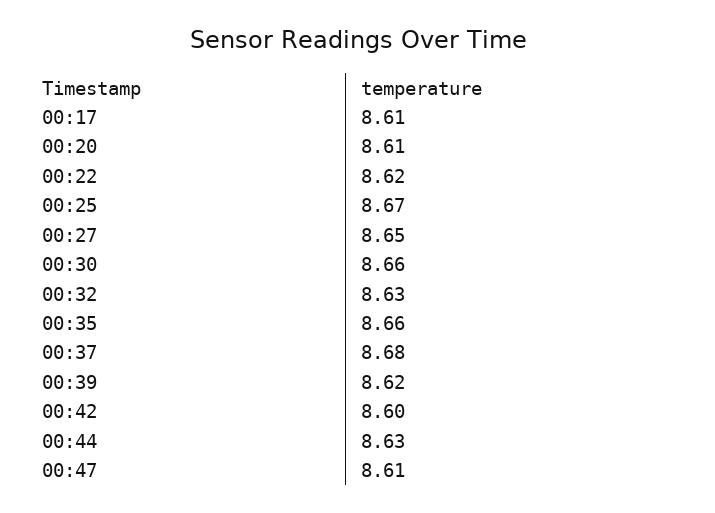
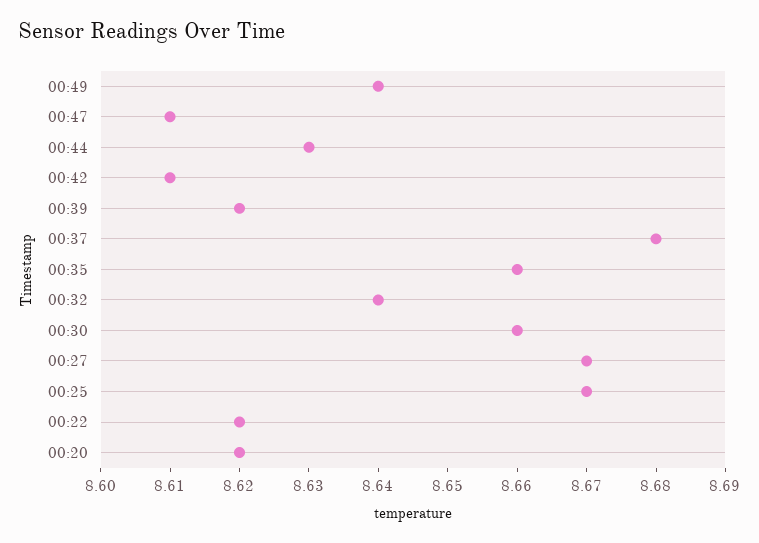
00:17: 8.61 -> none
00:20: 8.61 -> 8.62
00:27: 8.65 -> 8.67
00:32: 8.63 -> 8.64
00:42: 8.6 -> 8.61
00:49: none -> 8.64

